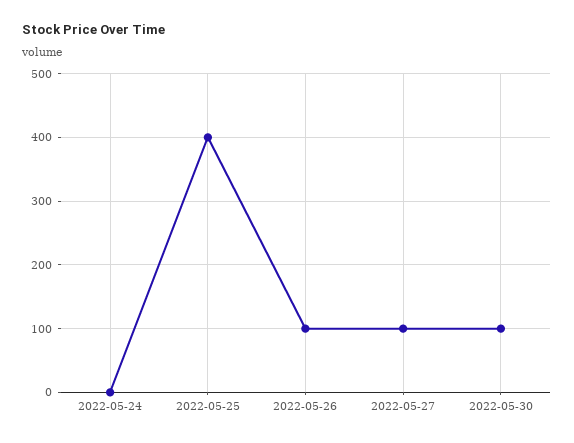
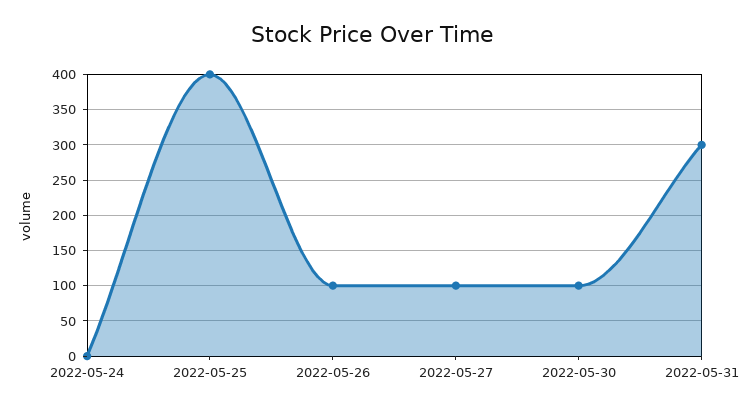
2022-05-31: none -> 300

